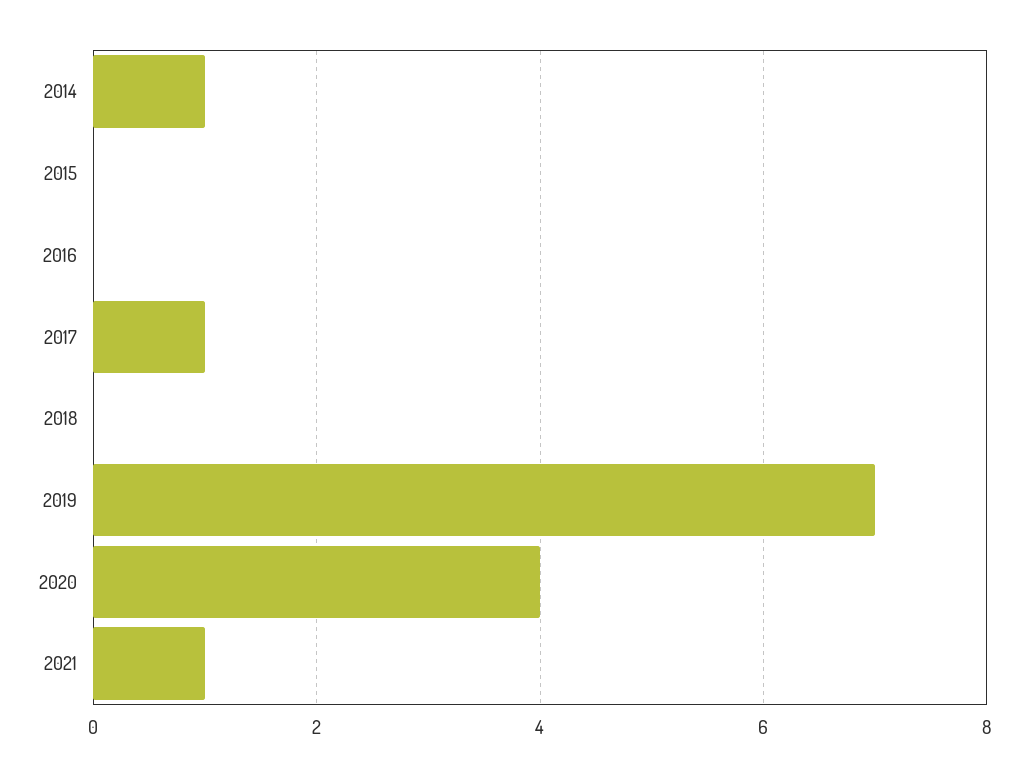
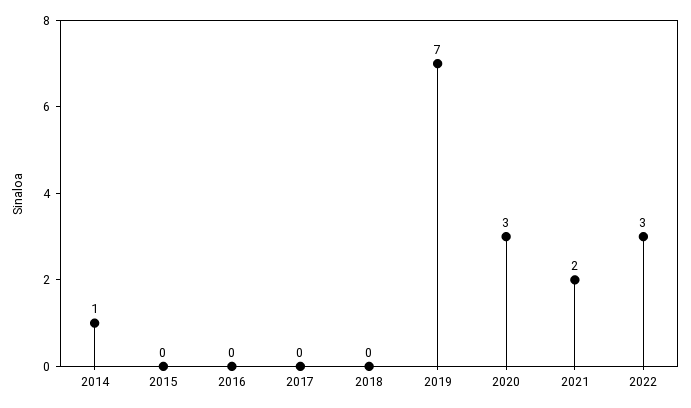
2017: 1 -> 0
2020: 4 -> 3
2021: 1 -> 2
2022: none -> 3

